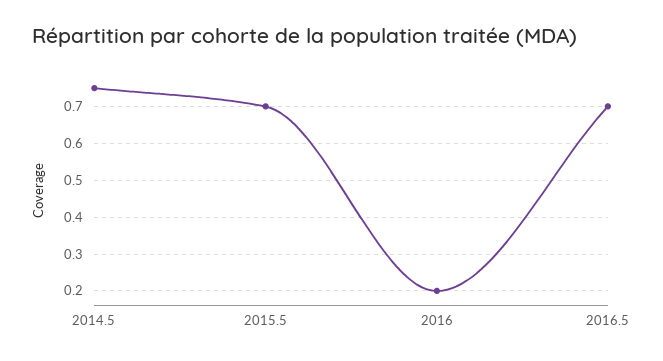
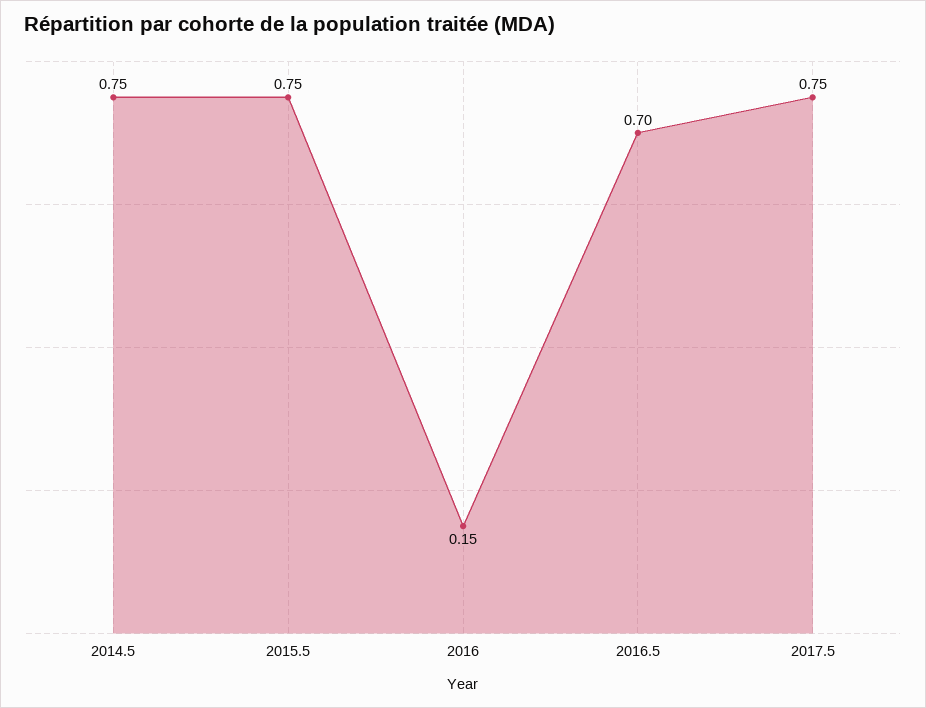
2015.5: 0.7 -> 0.75
2016: 0.2 -> 0.15
2017.5: none -> 0.75

